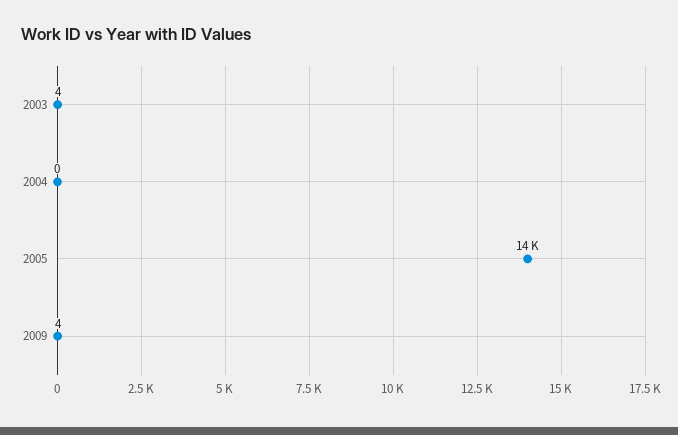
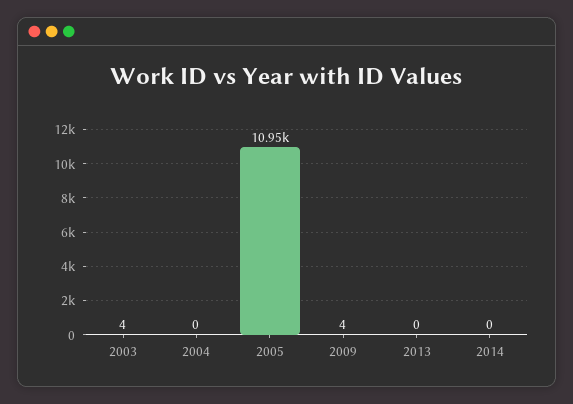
2005: 14000 -> 10950
2013: none -> 0
2014: none -> 0

